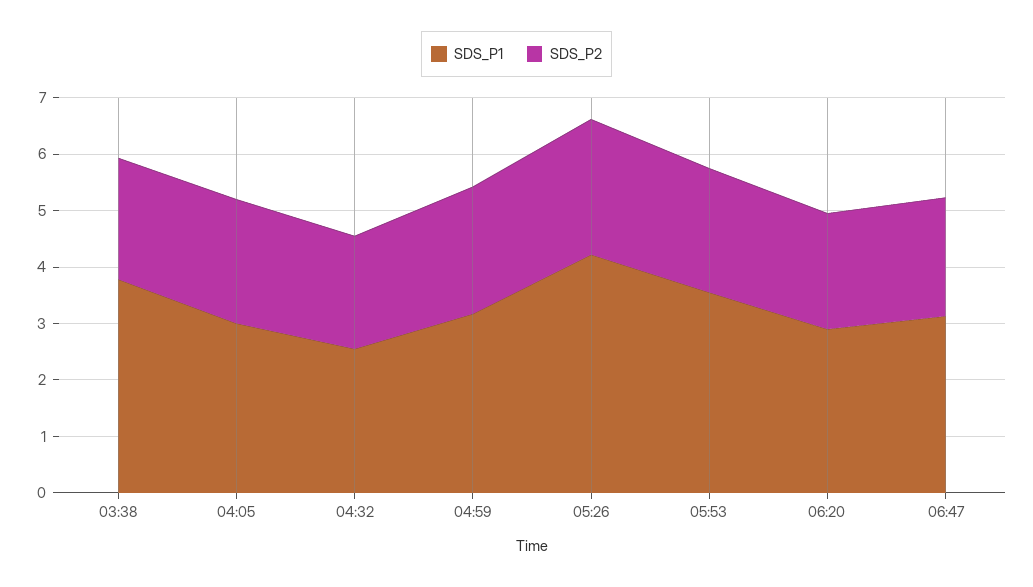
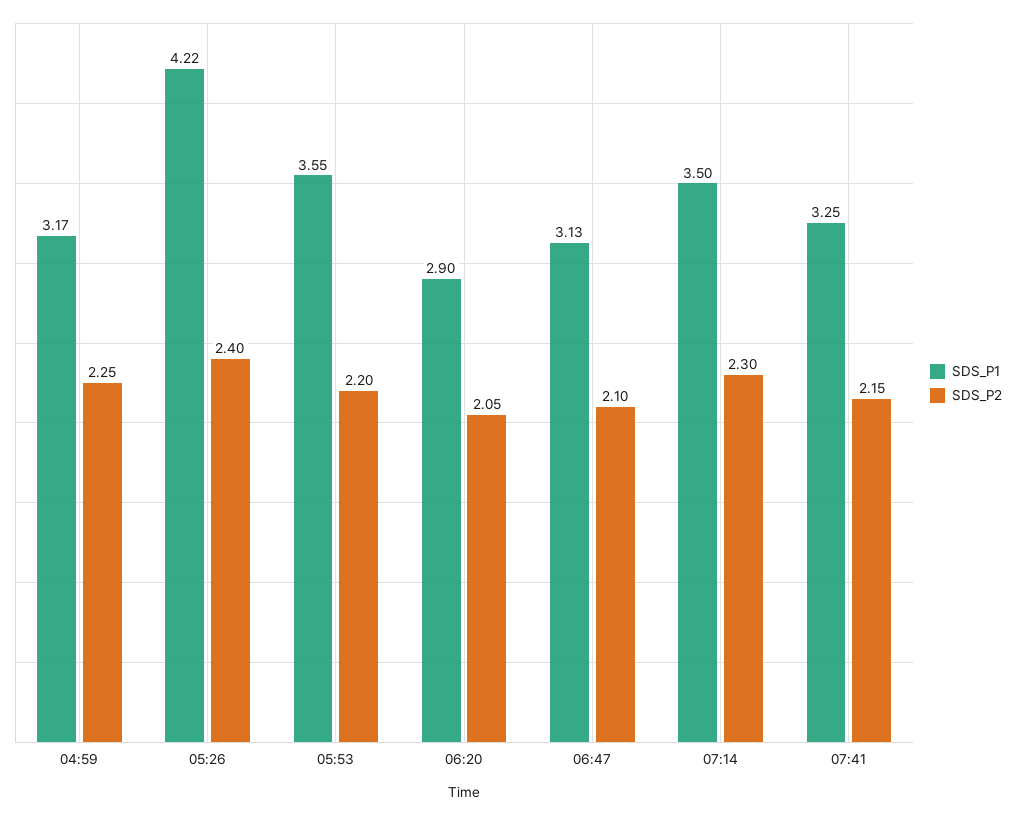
SDS_P1, 03:38: 3.8 -> none
SDS_P2, 03:38: 2.2 -> none
SDS_P1, 04:05: 3 -> none
SDS_P2, 04:05: 2.2 -> none
SDS_P1, 04:32: 2.6 -> none
SDS_P2, 04:32: 2 -> none
SDS_P1, 07:14: none -> 3.5
SDS_P2, 07:14: none -> 2.3
SDS_P1, 07:41: none -> 3.25
SDS_P2, 07:41: none -> 2.15

